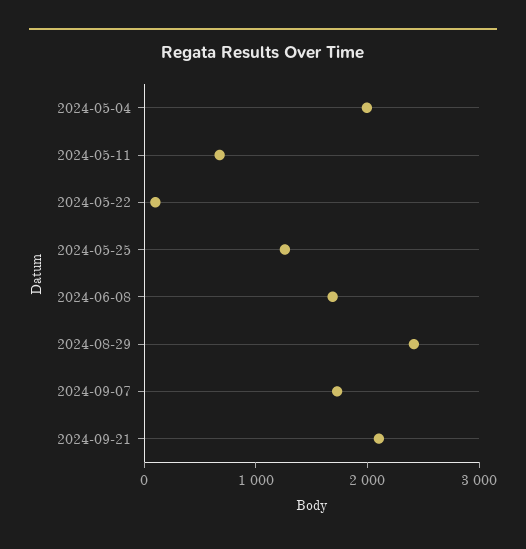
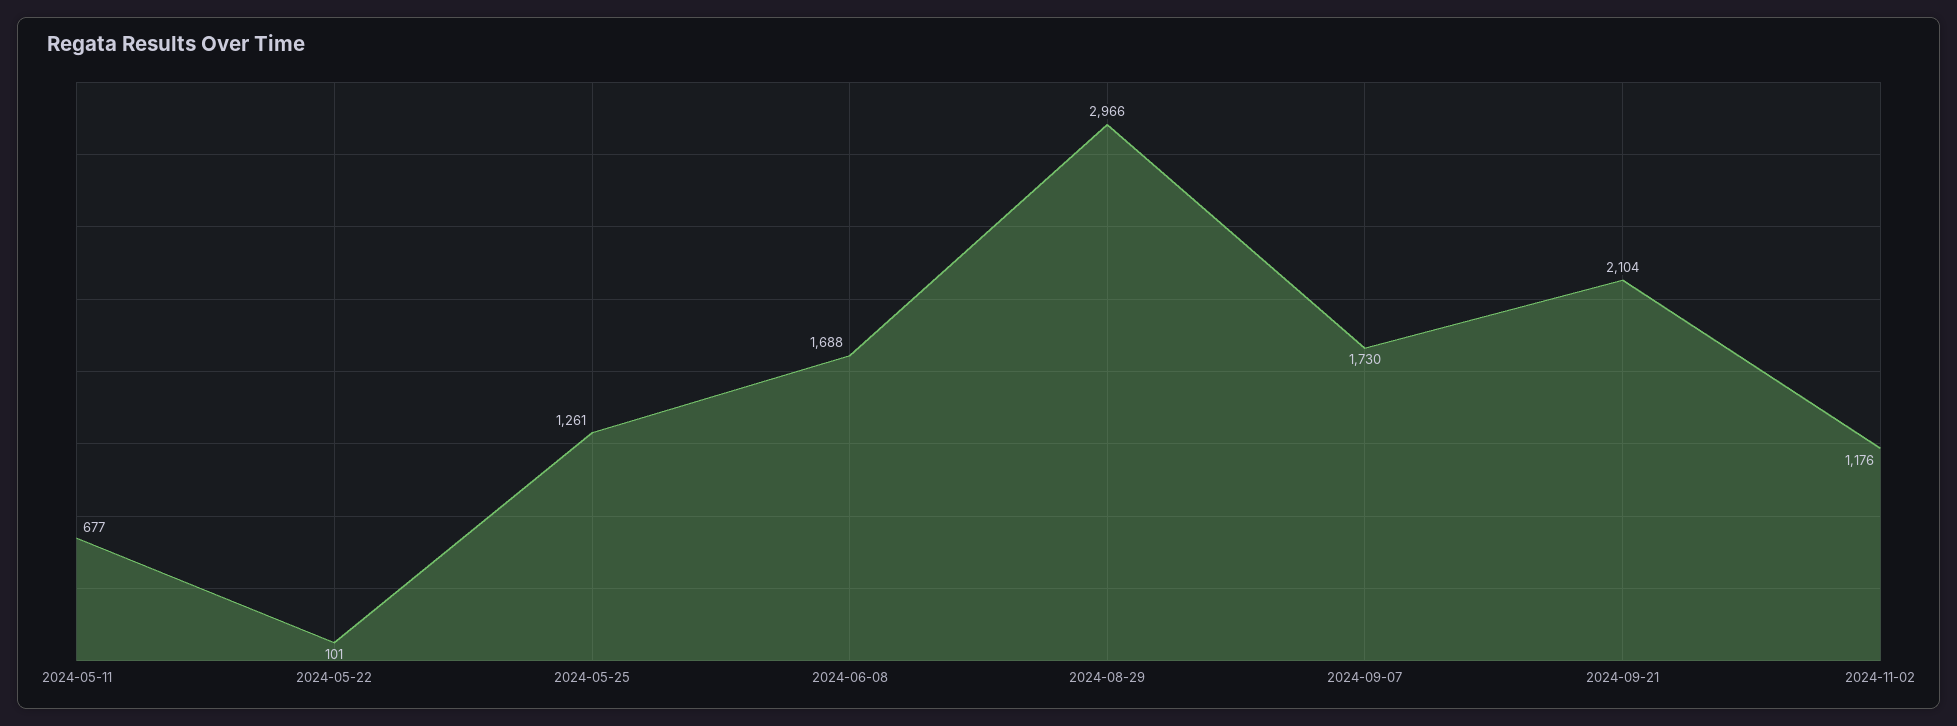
2024-05-04: 2000 -> none
2024-08-29: 2400 -> 2966
2024-11-02: none -> 1176

